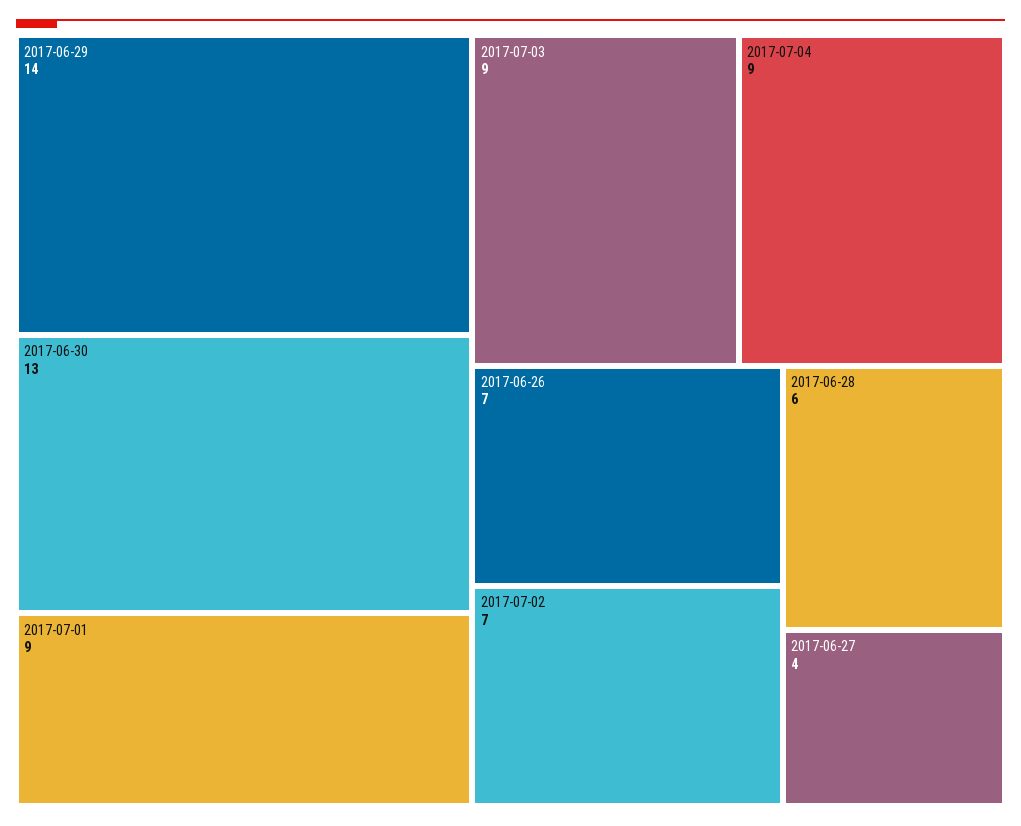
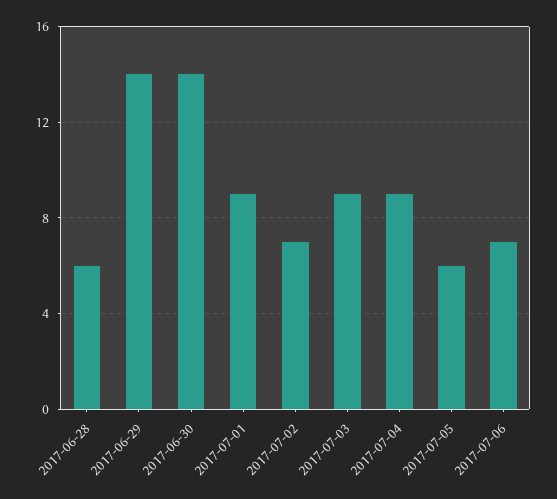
2017-06-30: 13 -> 14
2017-06-26: 7 -> none
2017-06-27: 4 -> none
2017-07-05: none -> 6
2017-07-06: none -> 7

